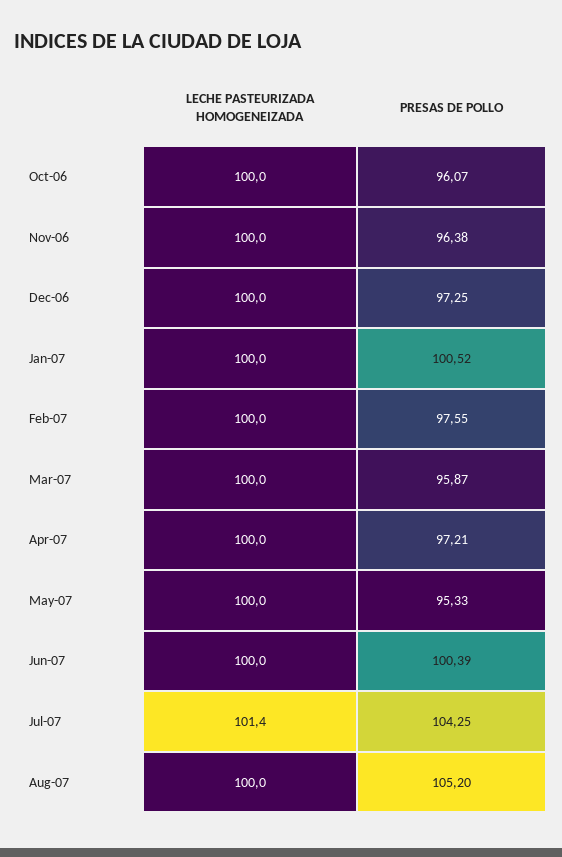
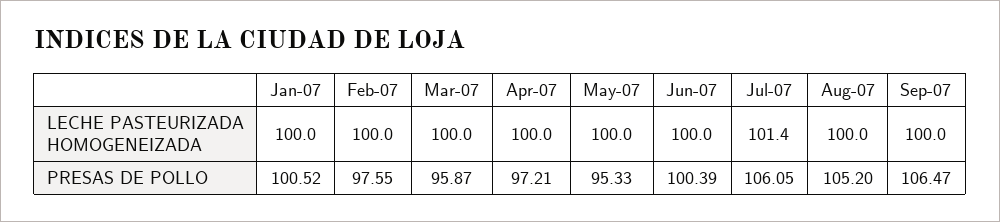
LECHE PASTEURIZADA HOMOGENEIZADA, Oct-06: 100 -> none
PRESAS DE POLLO, Oct-06: 96.07 -> none
LECHE PASTEURIZADA HOMOGENEIZADA, Nov-06: 100 -> none
PRESAS DE POLLO, Nov-06: 96.38 -> none
LECHE PASTEURIZADA HOMOGENEIZADA, Dec-06: 100 -> none
PRESAS DE POLLO, Dec-06: 97.25 -> none
PRESAS DE POLLO, Jul-07: 104.25 -> 106.05
LECHE PASTEURIZADA HOMOGENEIZADA, Sep-07: none -> 100
PRESAS DE POLLO, Sep-07: none -> 106.47

